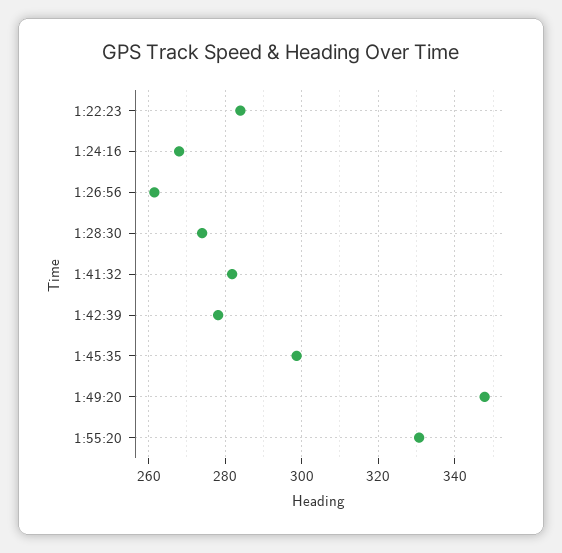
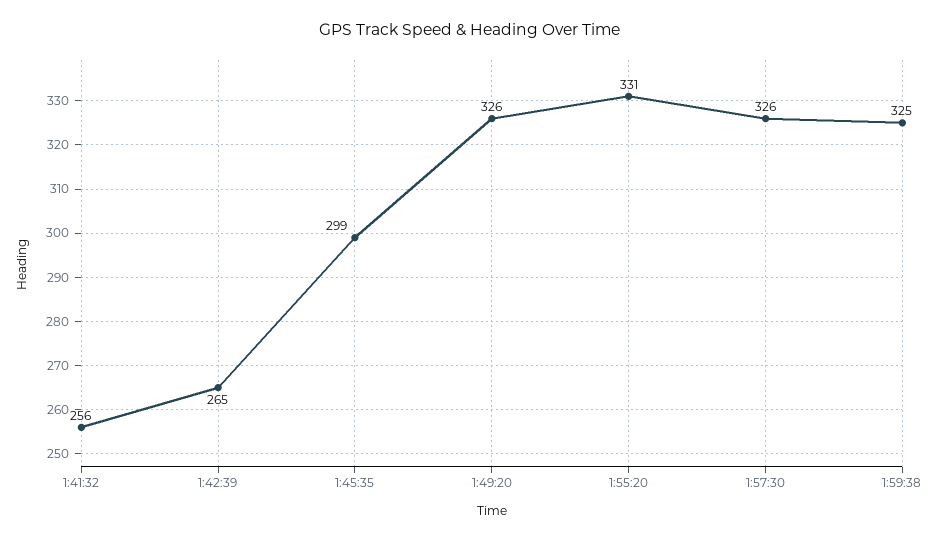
1:22:23: 284 -> none
1:24:16: 268 -> none
1:26:56: 262 -> none
1:28:30: 274 -> none
1:41:32: 282 -> 256
1:42:39: 278 -> 265
1:49:20: 348 -> 326
1:57:30: none -> 326
1:59:38: none -> 325

